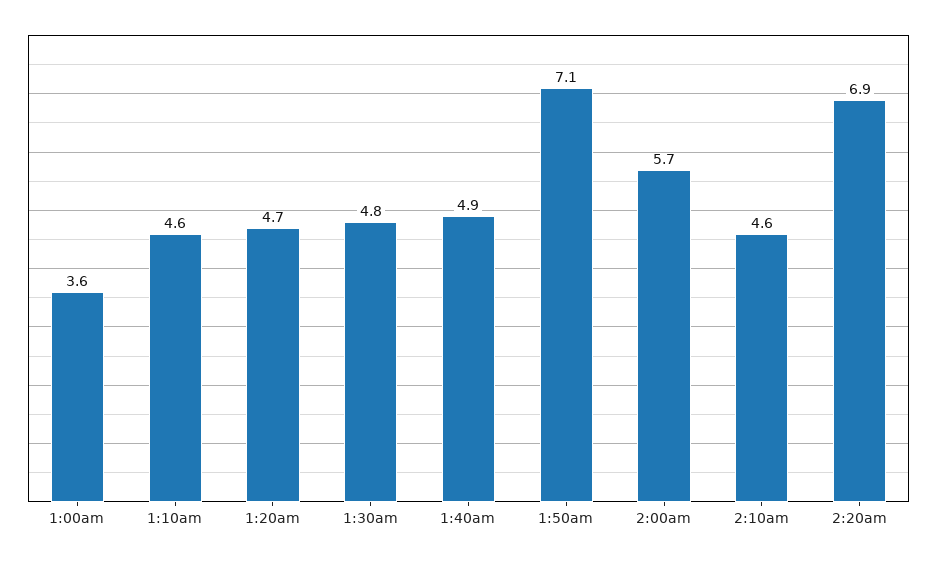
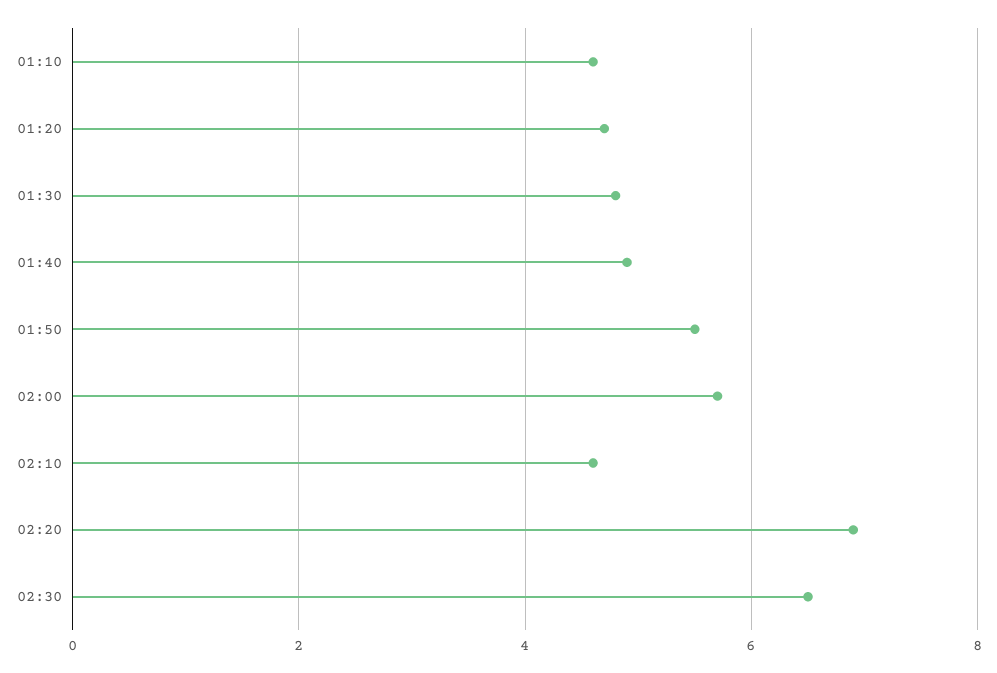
1:00am: 3.6 -> none
1:50am: 7.1 -> 5.5
02:30: none -> 6.5

